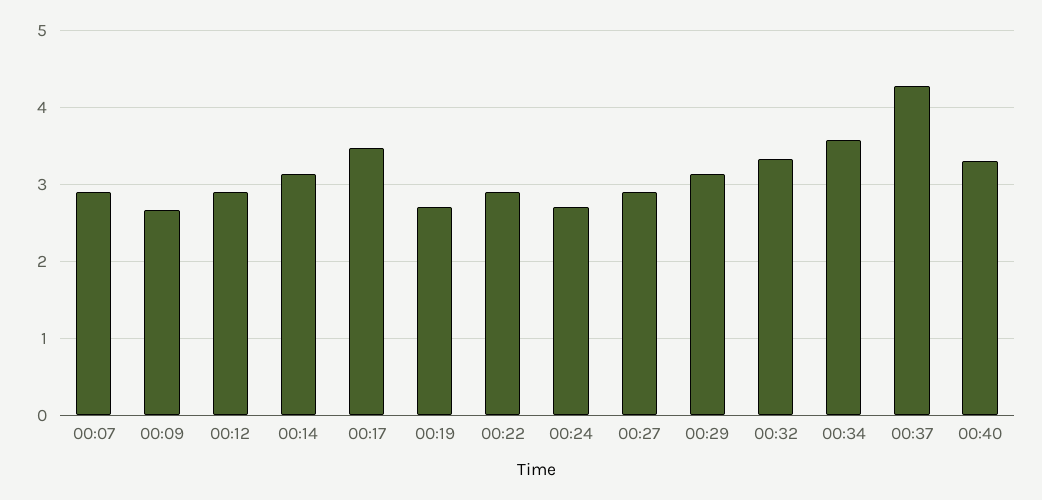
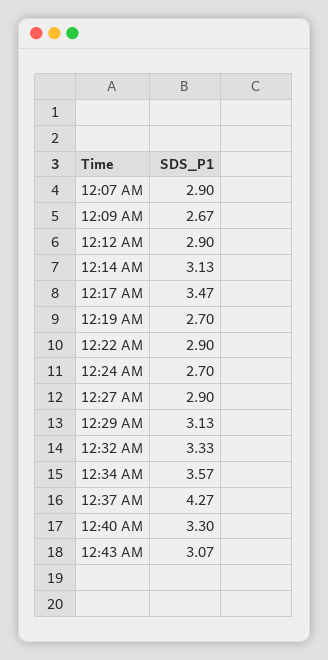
12:43 AM: none -> 3.07

